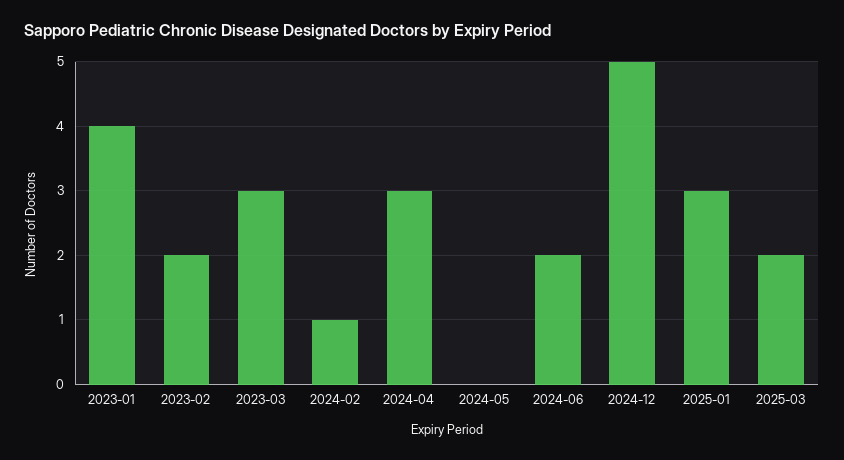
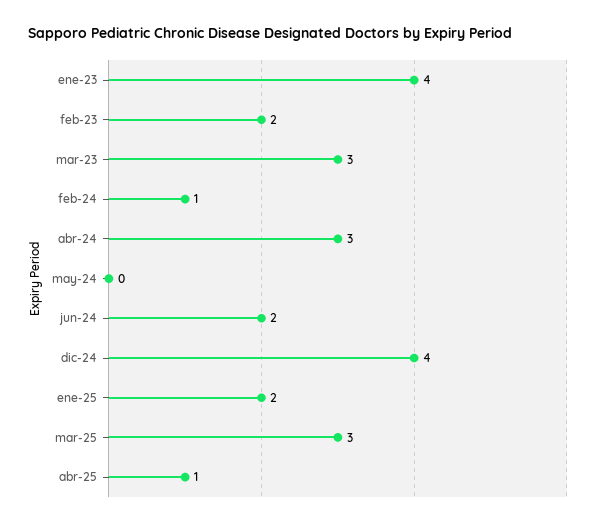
2024-12: 5 -> 4
2025-01: 3 -> 2
2025-03: 2 -> 3
abr-25: none -> 1

